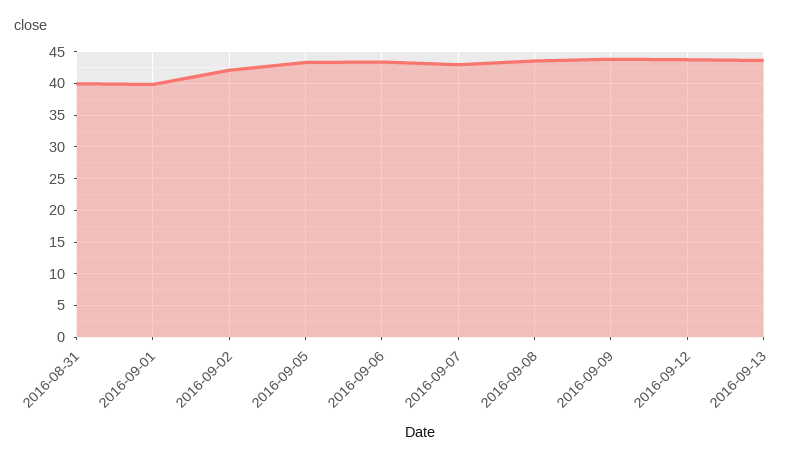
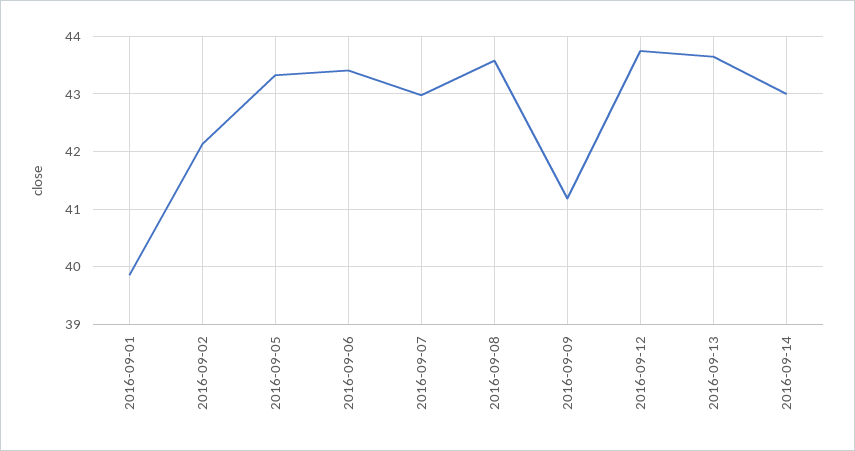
2016-08-31: 40 -> none
2016-09-09: 44 -> 41.2
2016-09-14: none -> 43

